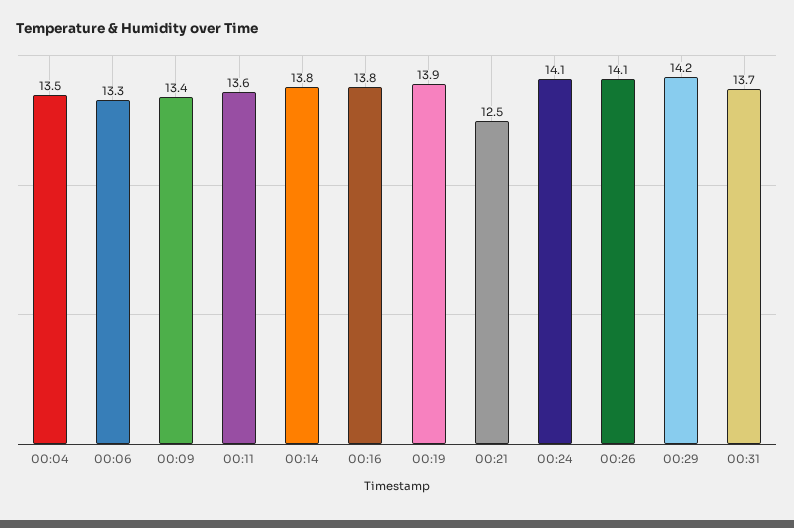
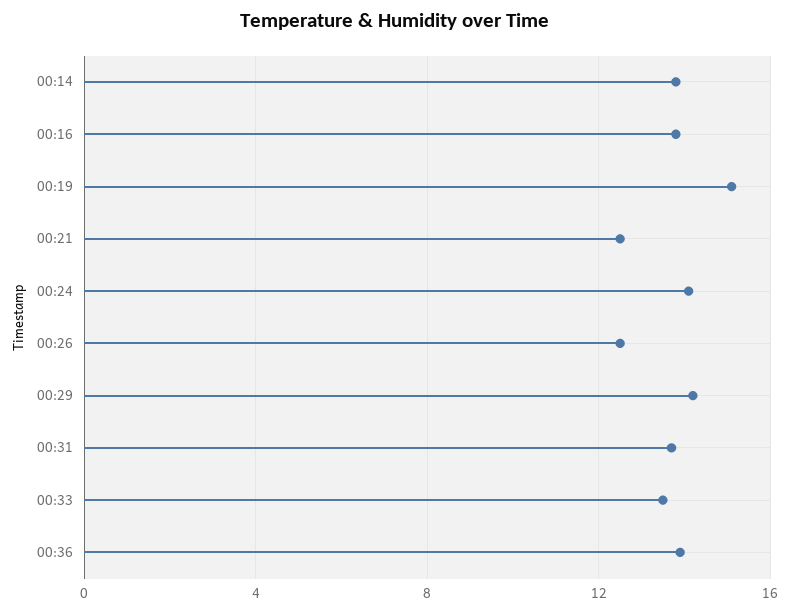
00:04: 13.5 -> none
00:06: 13.3 -> none
00:09: 13.4 -> none
00:11: 13.6 -> none
00:19: 13.9 -> 15
00:26: 14.1 -> 12.5
00:33: none -> 13.5
00:36: none -> 14

